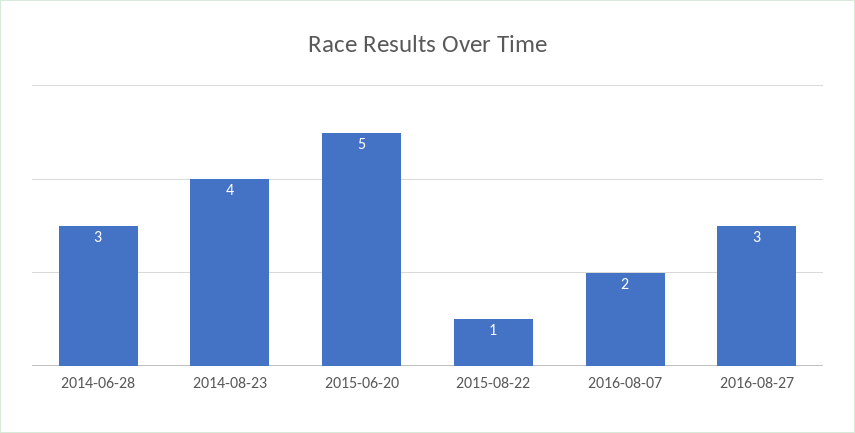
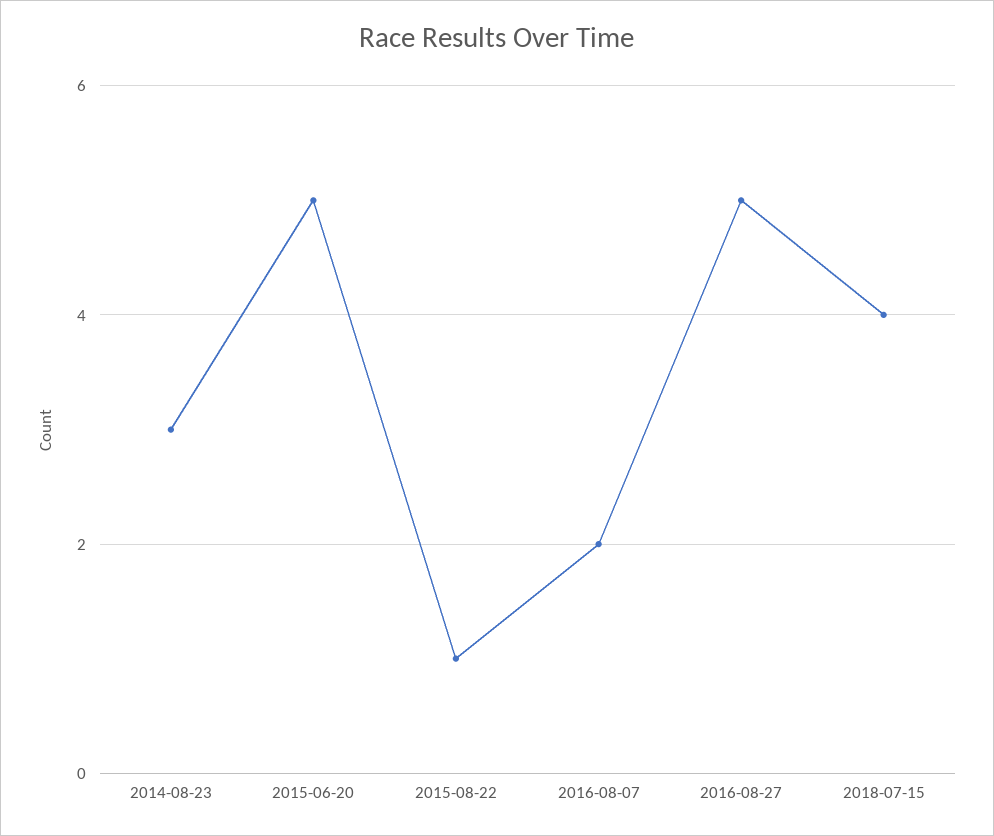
2014-06-28: 3 -> none
2014-08-23: 4 -> 3
2016-08-27: 3 -> 5
2018-07-15: none -> 4

